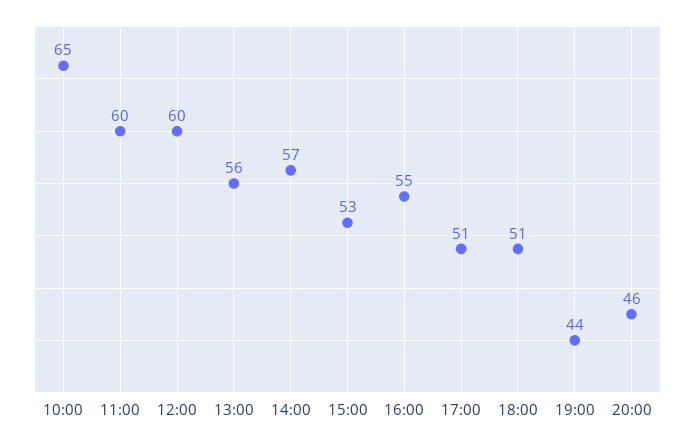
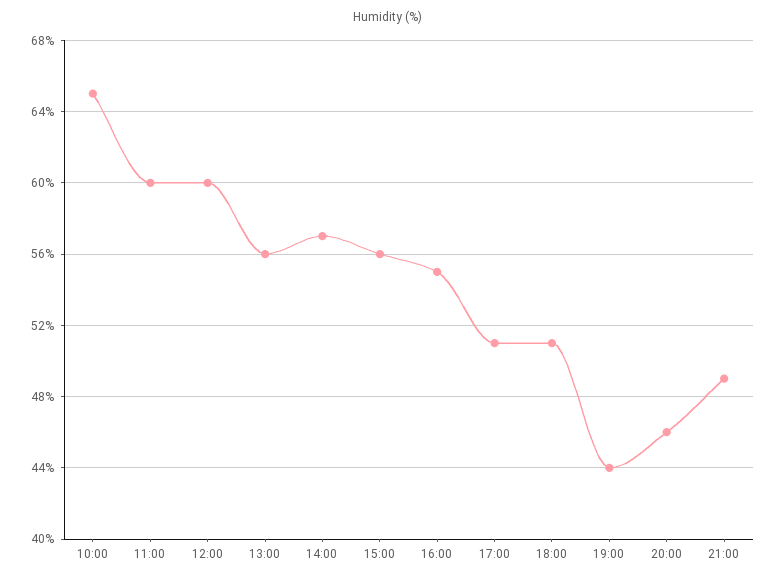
15:00: 53 -> 56
21:00: none -> 49

